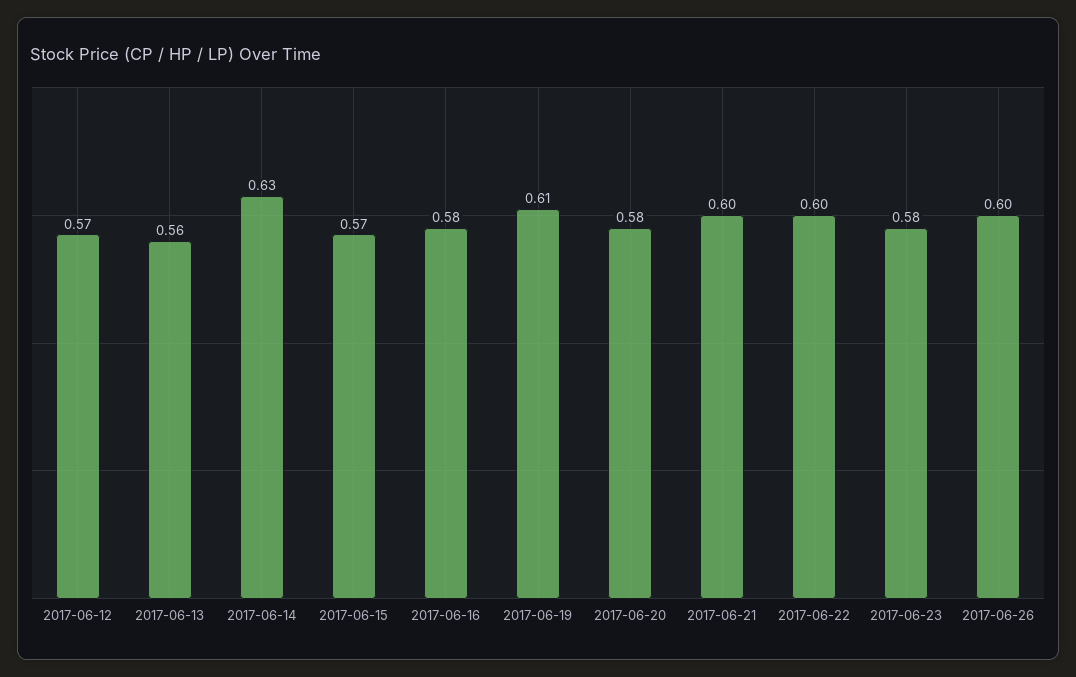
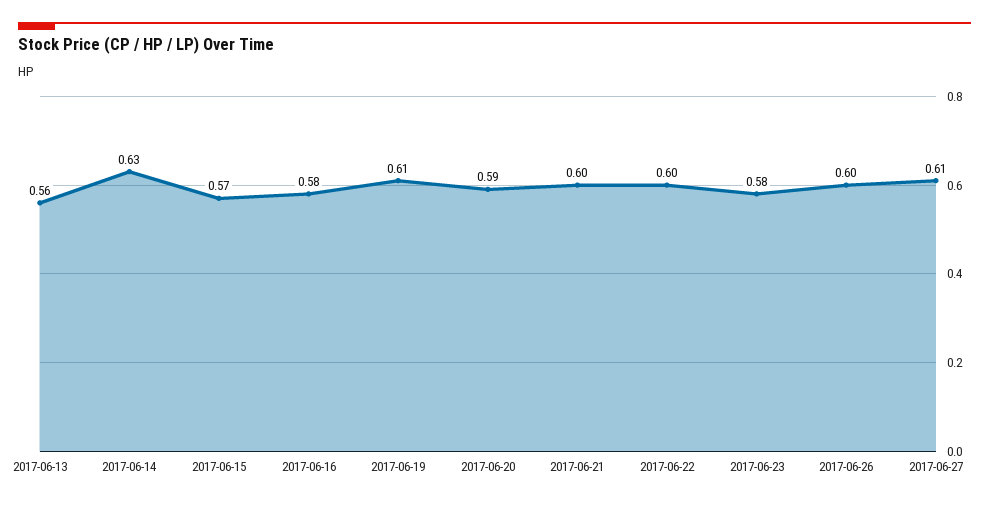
2017-06-12: 0.57 -> none
2017-06-20: 0.58 -> 0.59
2017-06-27: none -> 0.61

